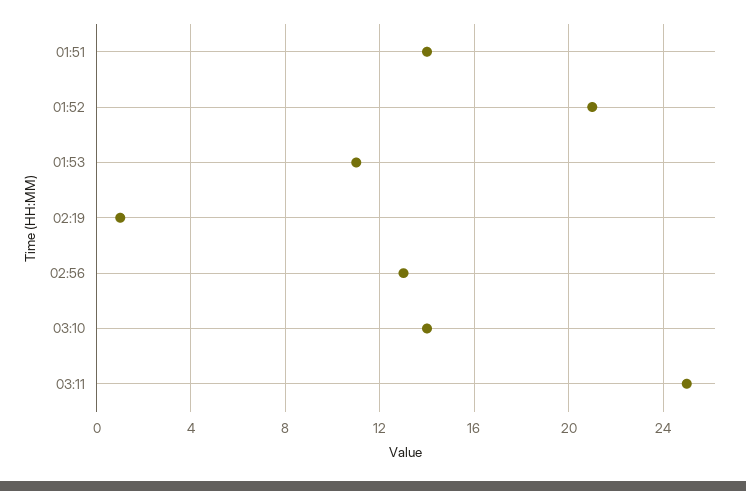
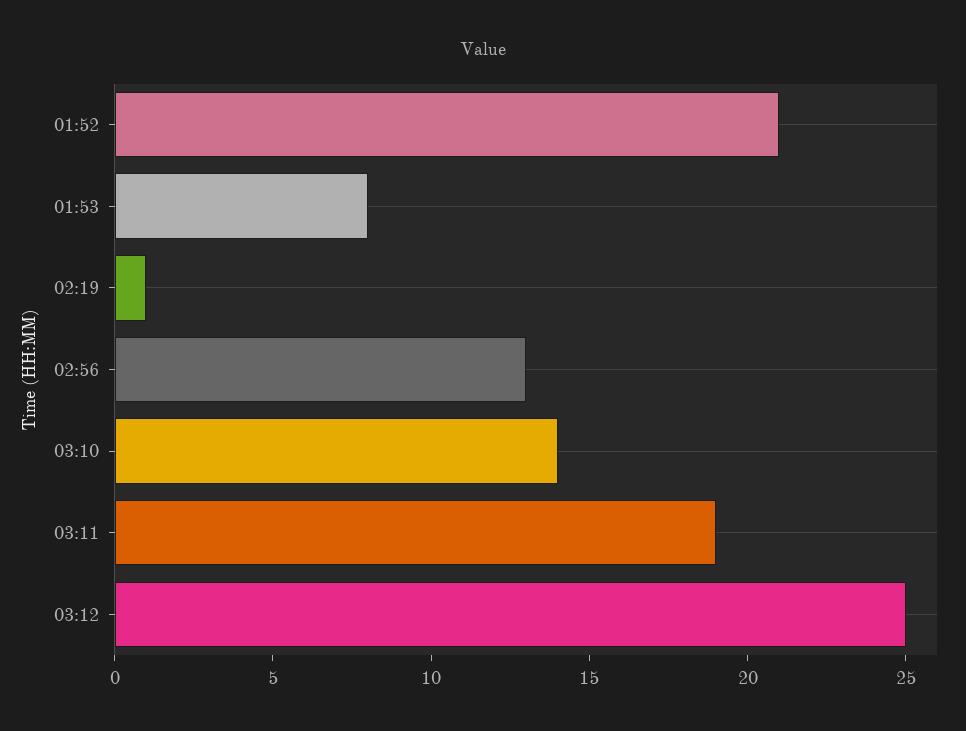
01:51: 14 -> none
01:53: 11 -> 8
03:11: 25 -> 19
03:12: none -> 25

